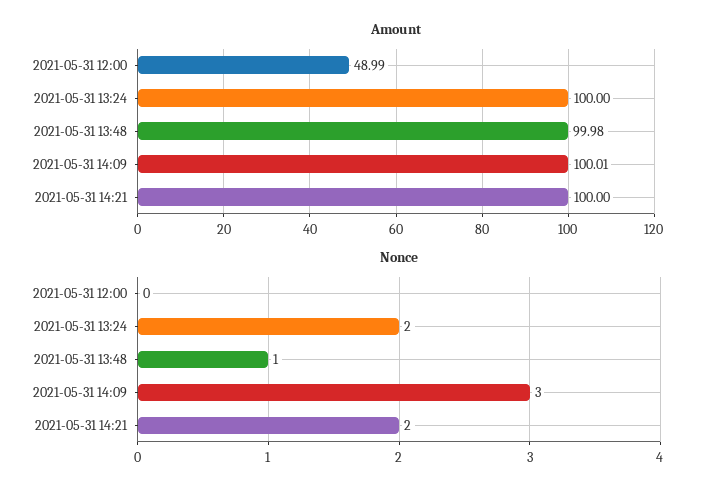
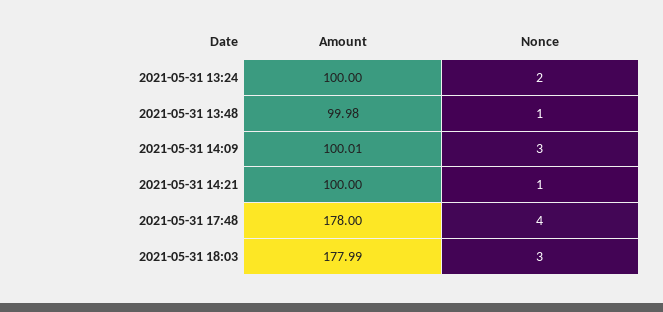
Amount, 2021-05-31 12:00: 48.99 -> none
Nonce, 2021-05-31 12:00: 0 -> none
Nonce, 2021-05-31 14:21: 2 -> 1
Amount, 2021-05-31 17:48: none -> 178
Nonce, 2021-05-31 17:48: none -> 4
Amount, 2021-05-31 18:03: none -> 177.99
Nonce, 2021-05-31 18:03: none -> 3

